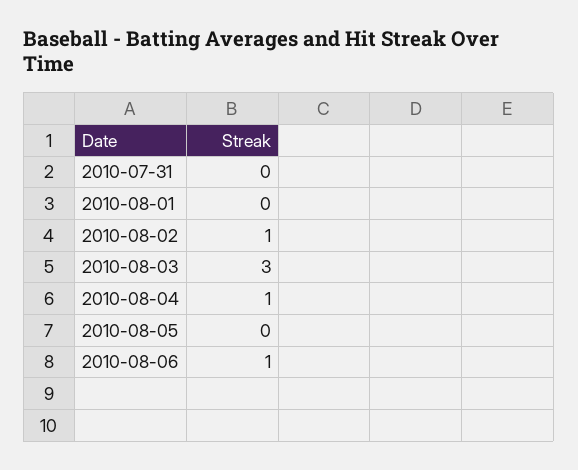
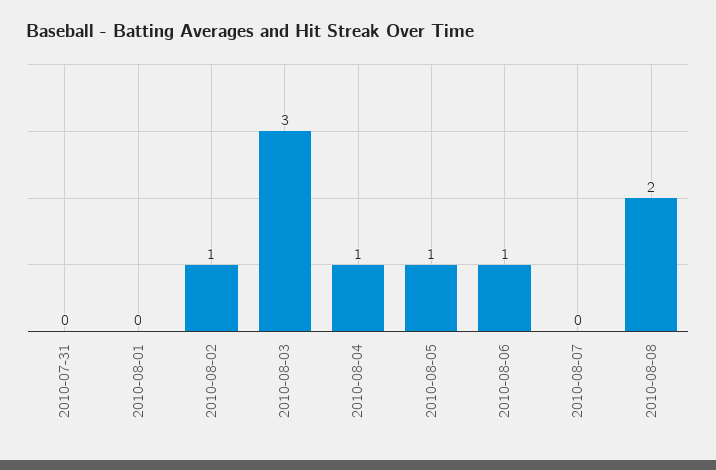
2010-08-05: 0 -> 1
2010-08-07: none -> 0
2010-08-08: none -> 2

